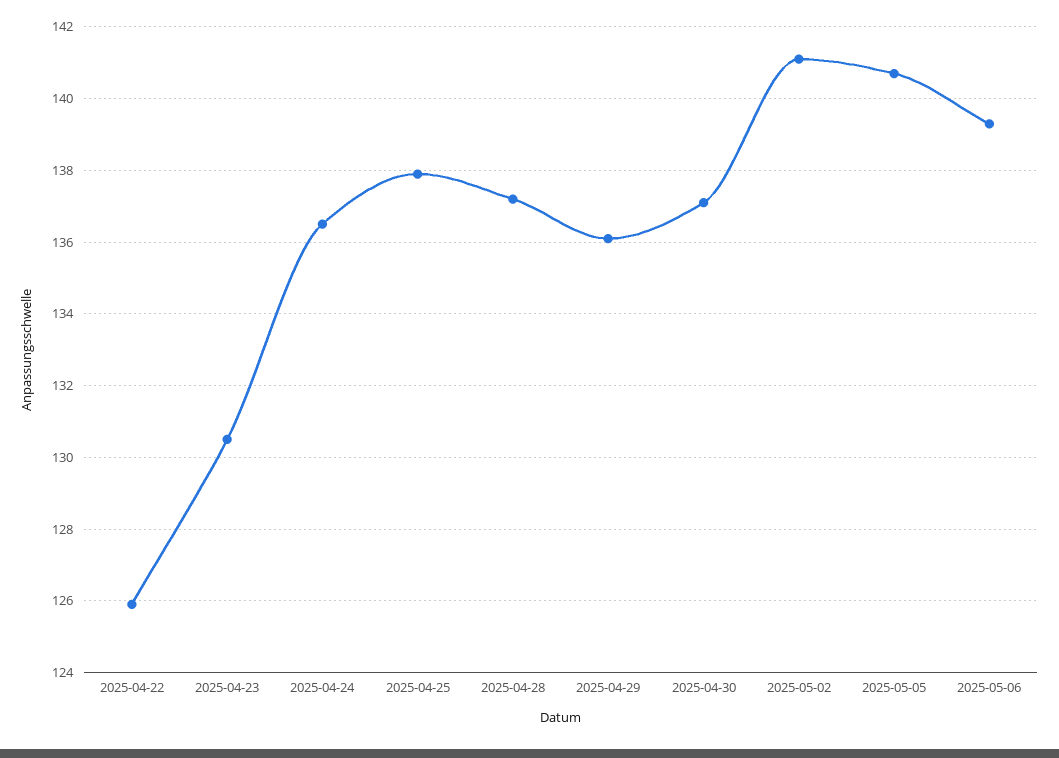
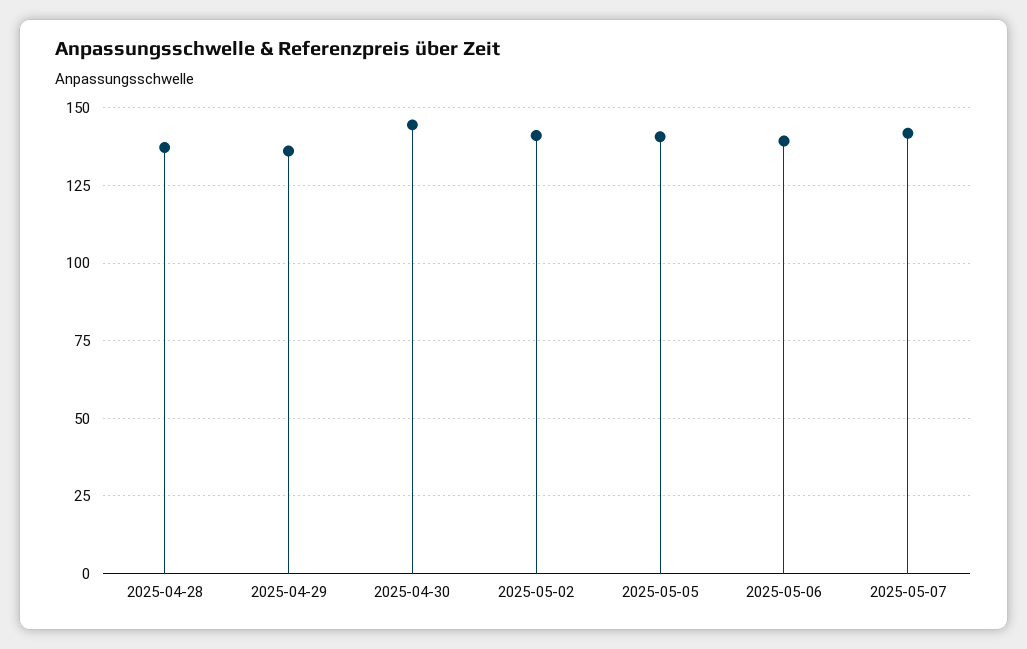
2025-04-22: 126 -> none
2025-04-23: 130.5 -> none
2025-04-24: 136.5 -> none
2025-04-25: 138 -> none
2025-04-30: 137 -> 145
2025-05-07: none -> 142.5

